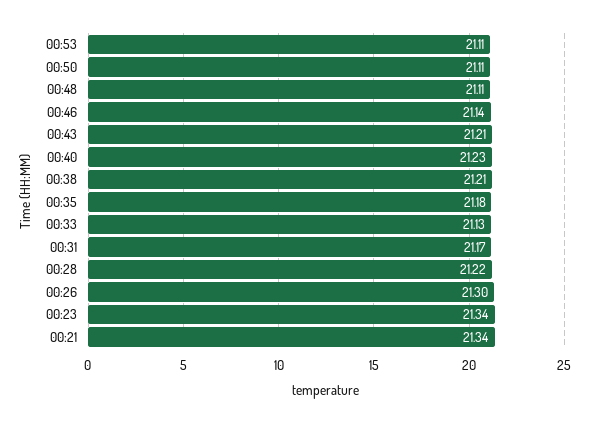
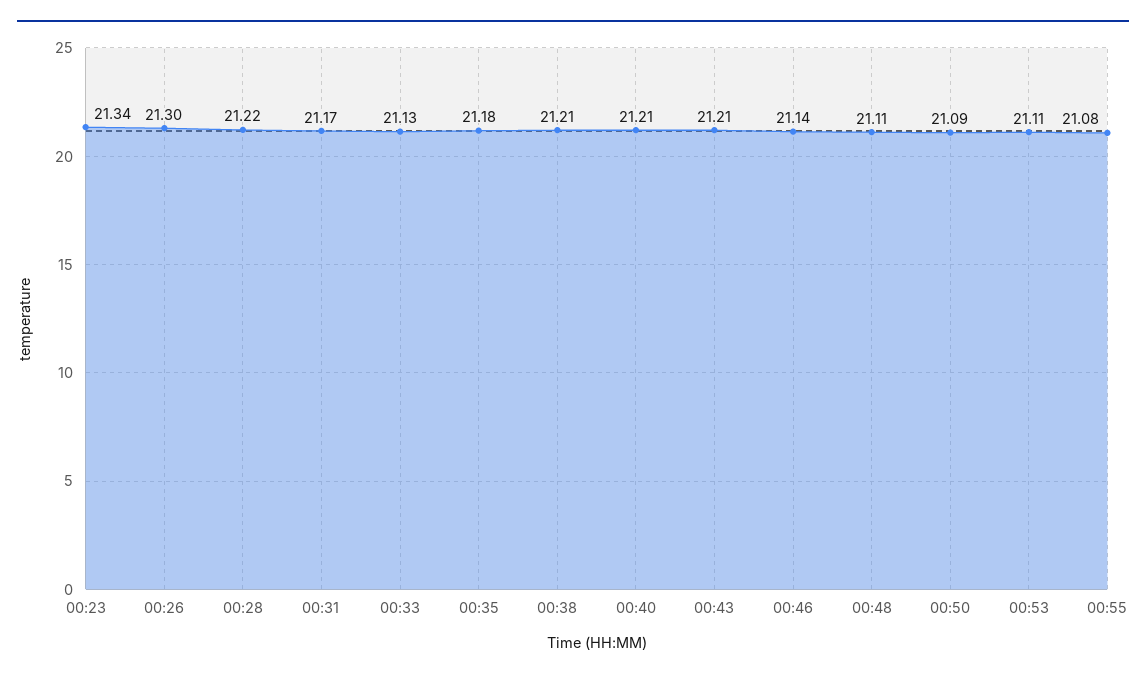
00:50: 21.11 -> 21.09
00:40: 21.23 -> 21.21
00:21: 21.34 -> none
00:55: none -> 21.08

